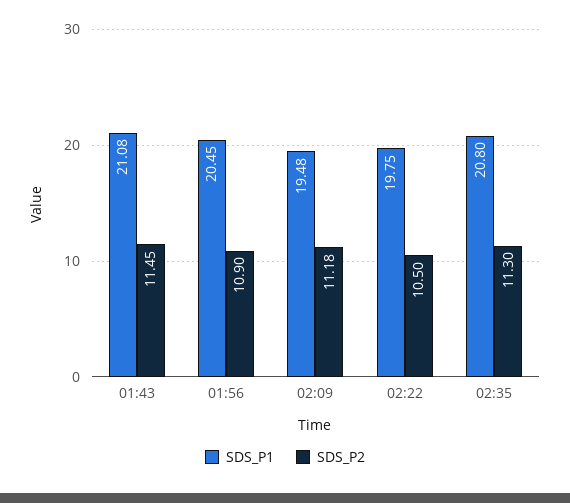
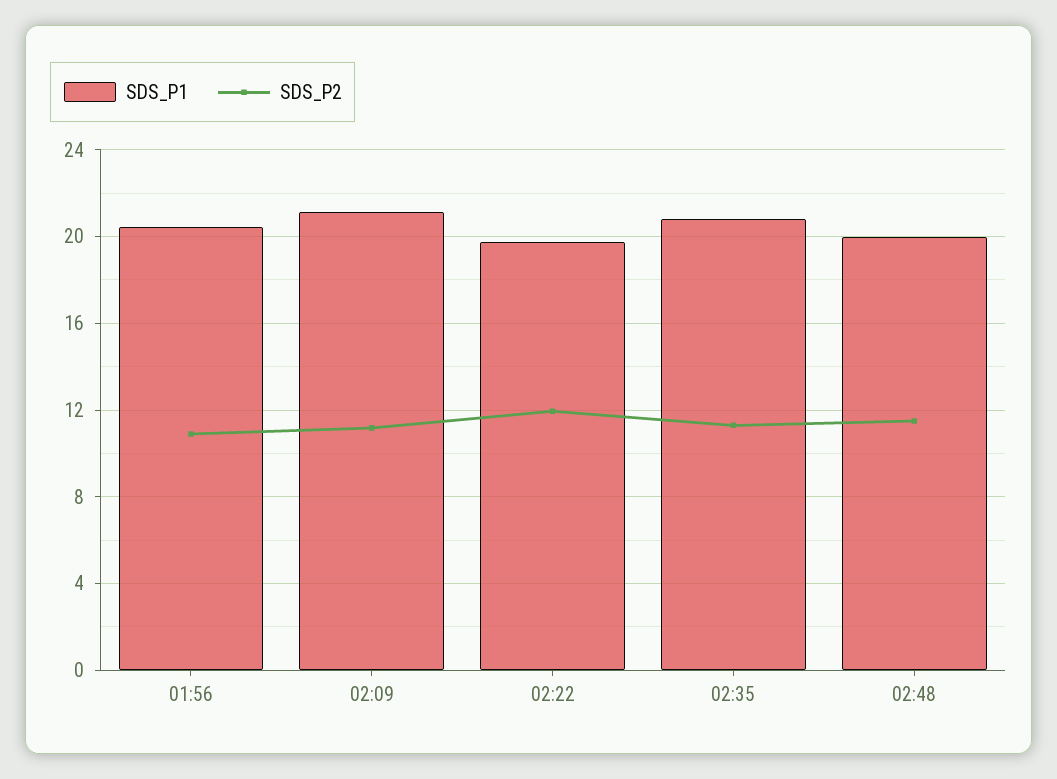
SDS_P1, 01:43: 21.08 -> none
SDS_P2, 01:43: 11.45 -> none
SDS_P1, 02:09: 19.48 -> 21
SDS_P2, 02:22: 10.5 -> 12
SDS_P1, 02:48: none -> 20
SDS_P2, 02:48: none -> 11.5

